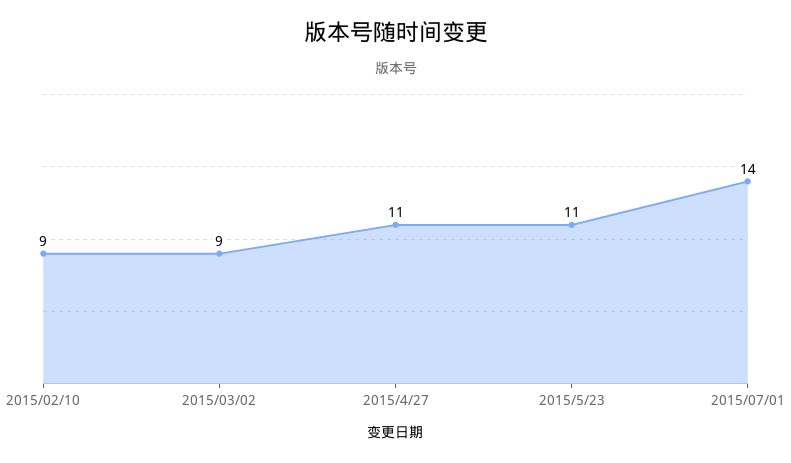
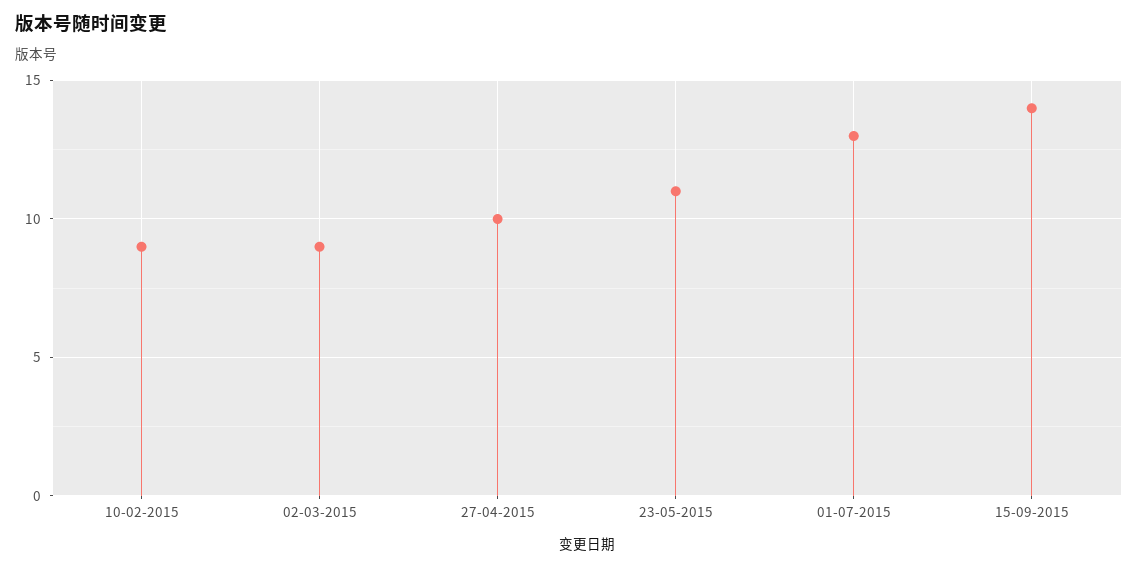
2015/4/27: 11 -> 10
2015/07/01: 14 -> 13
15-09-2015: none -> 14

